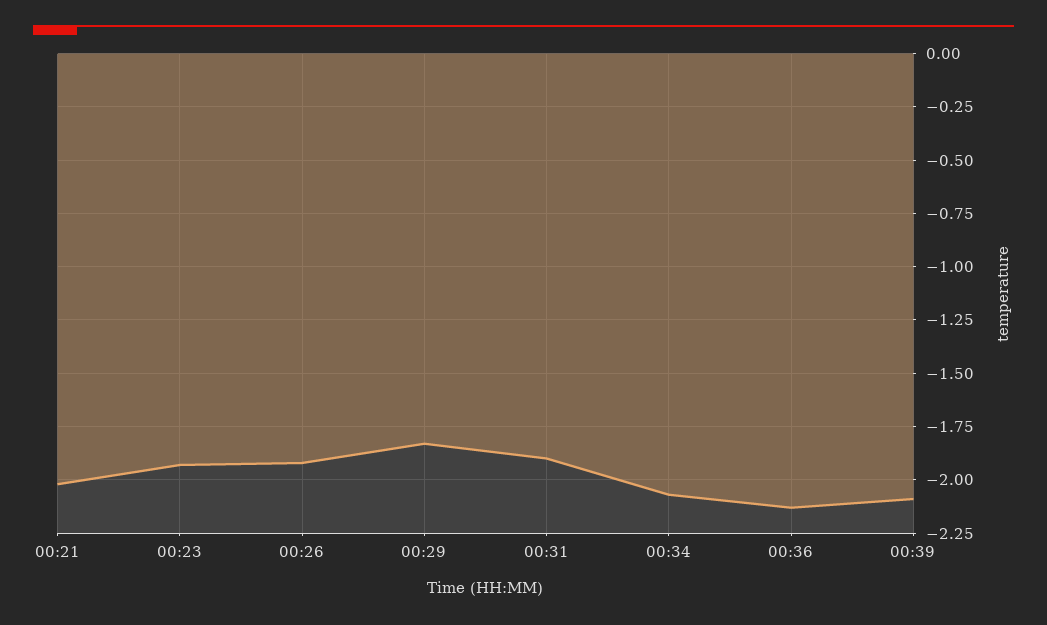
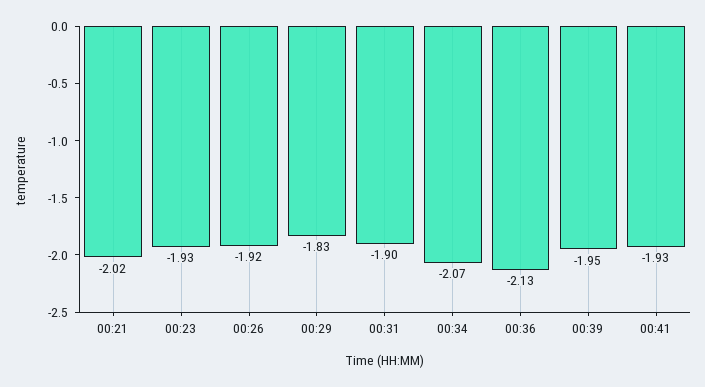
00:39: -2.1 -> -1.95
00:41: none -> -1.93

